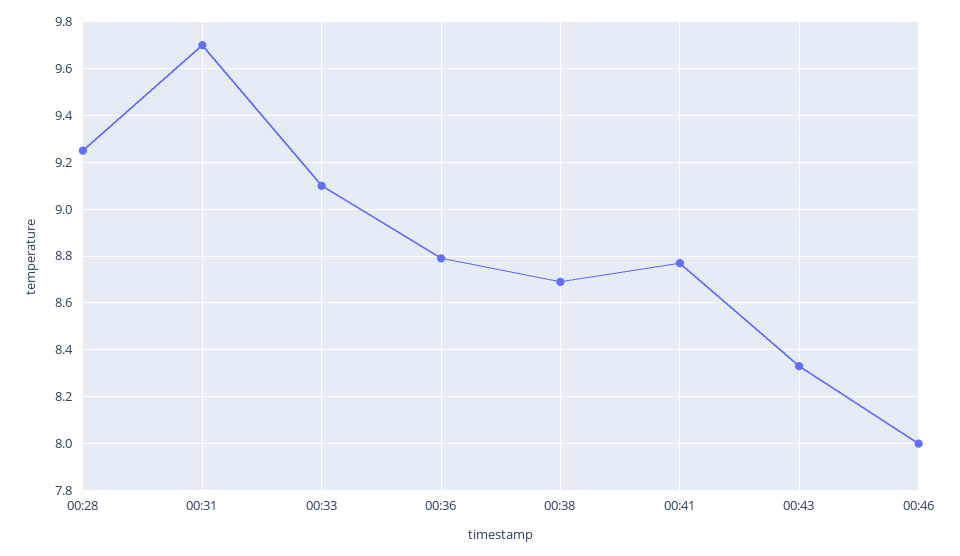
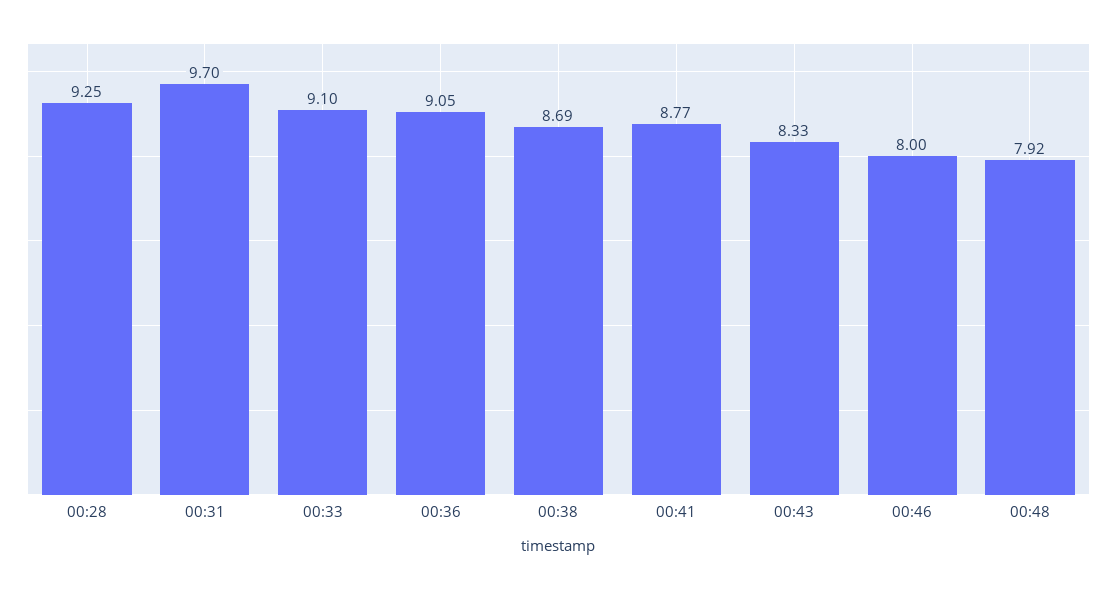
00:36: 8.8 -> 9.05
00:48: none -> 7.92

